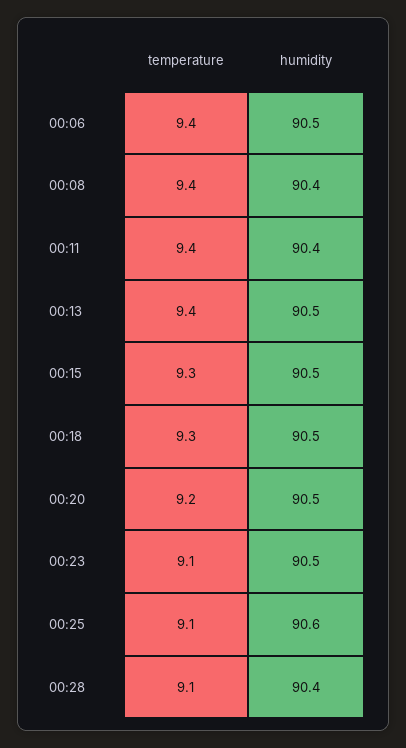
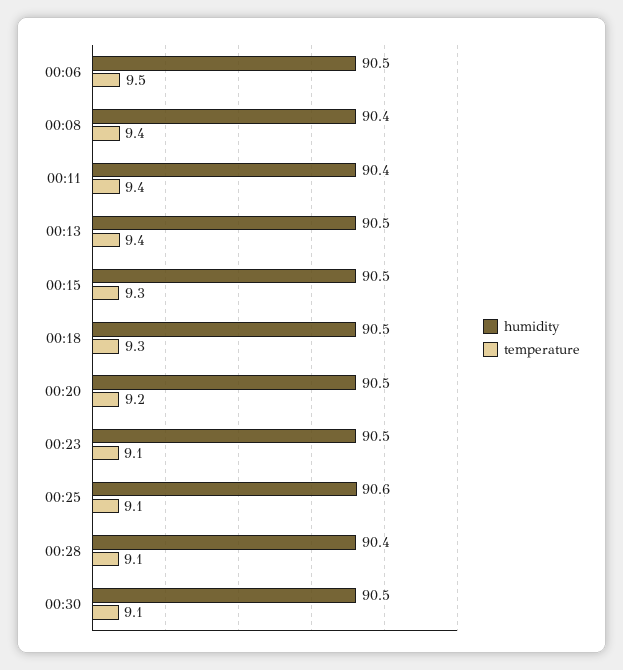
temperature, 00:06: 9.4 -> 9.5
humidity, 00:30: none -> 90.5
temperature, 00:30: none -> 9.1

